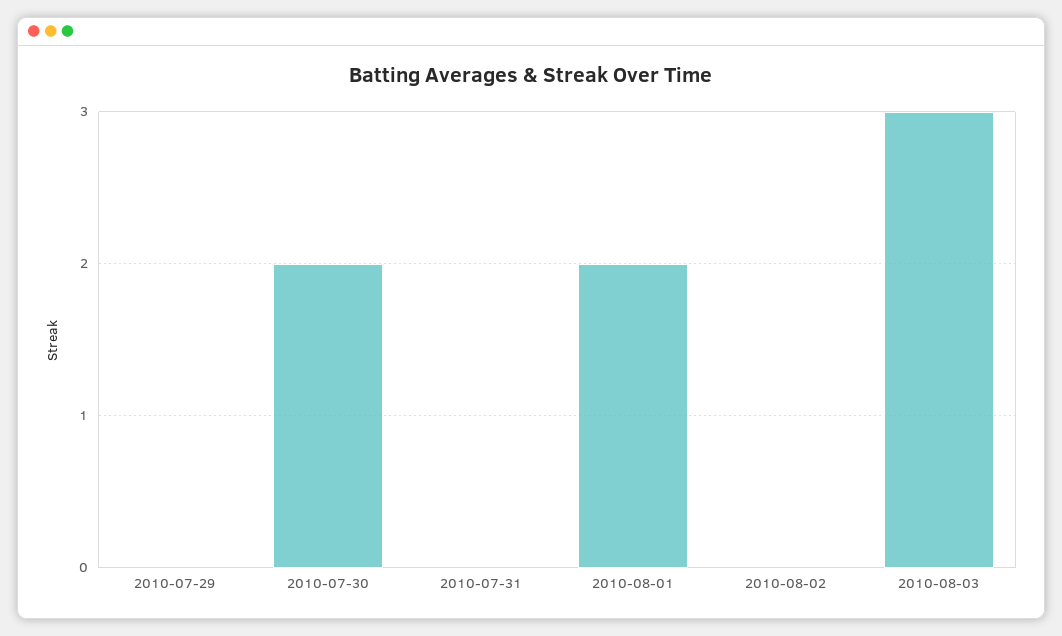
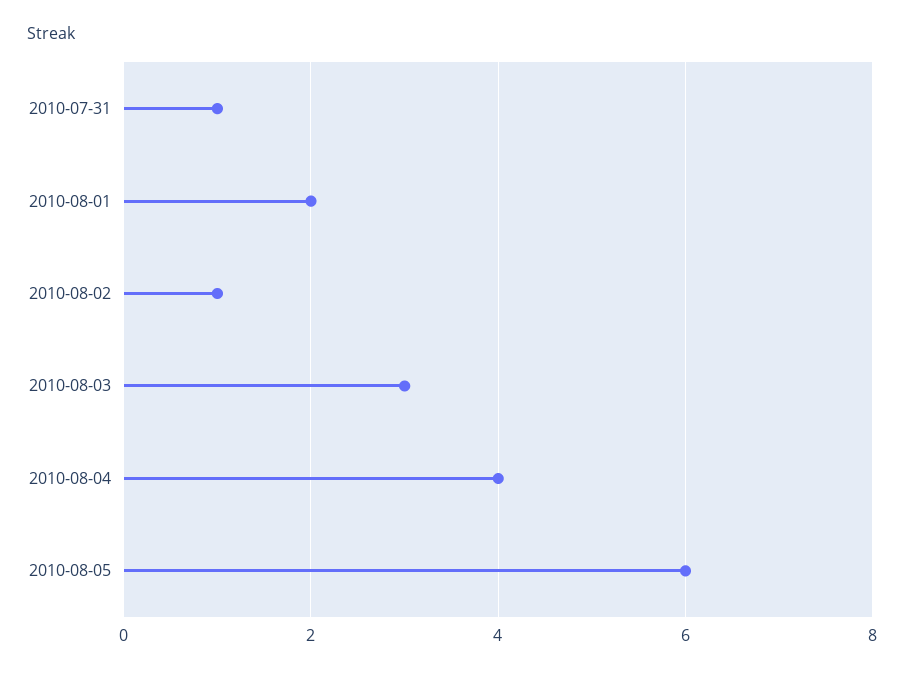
2010-07-29: 0 -> none
2010-07-30: 2 -> none
2010-07-31: 0 -> 1
2010-08-02: 0 -> 1
2010-08-04: none -> 4
2010-08-05: none -> 6

